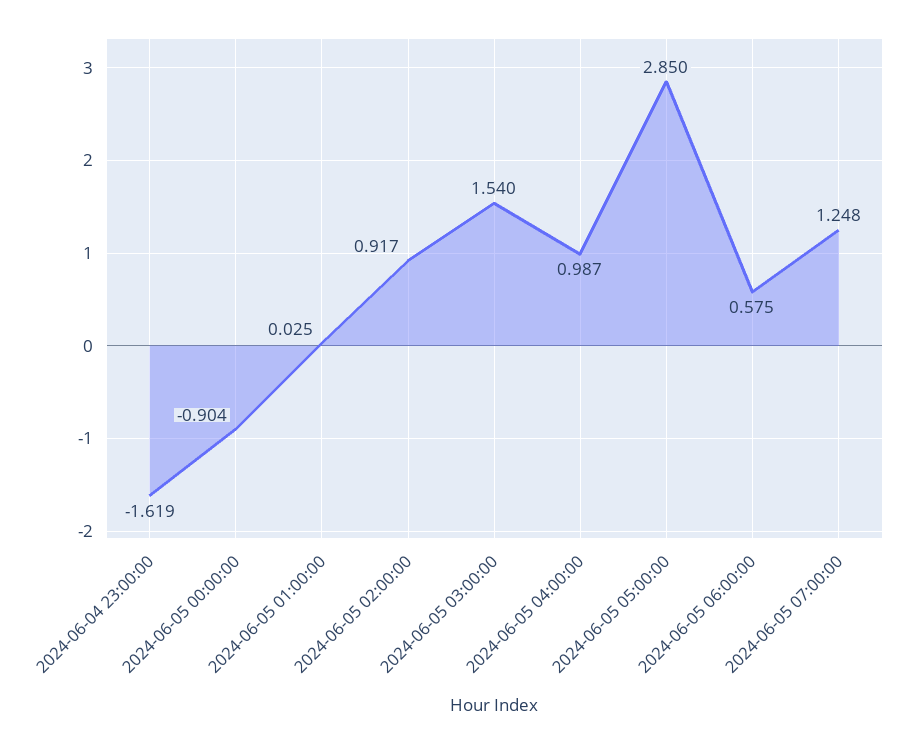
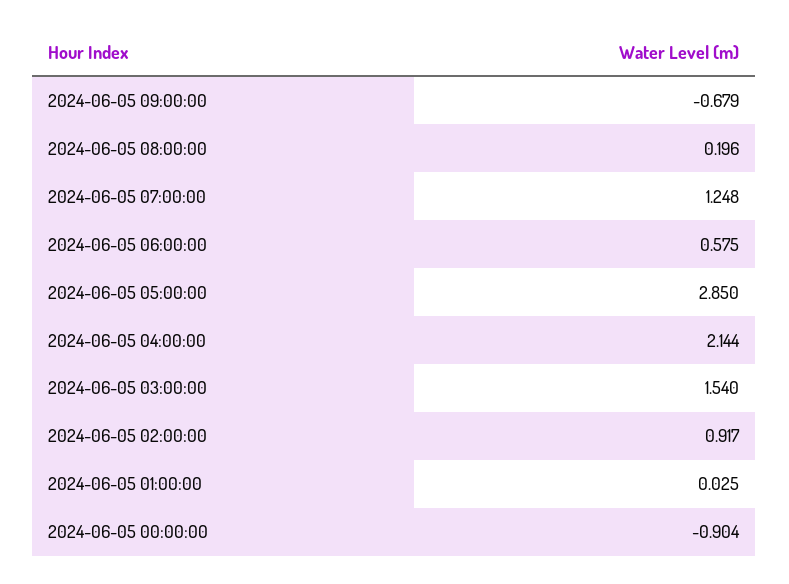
2024-06-04 23:00:00: -1.619 -> none
2024-06-05 04:00:00: 0.987 -> 2.144
2024-06-05 09:00:00: none -> -0.679
2024-06-05 08:00:00: none -> 0.196

